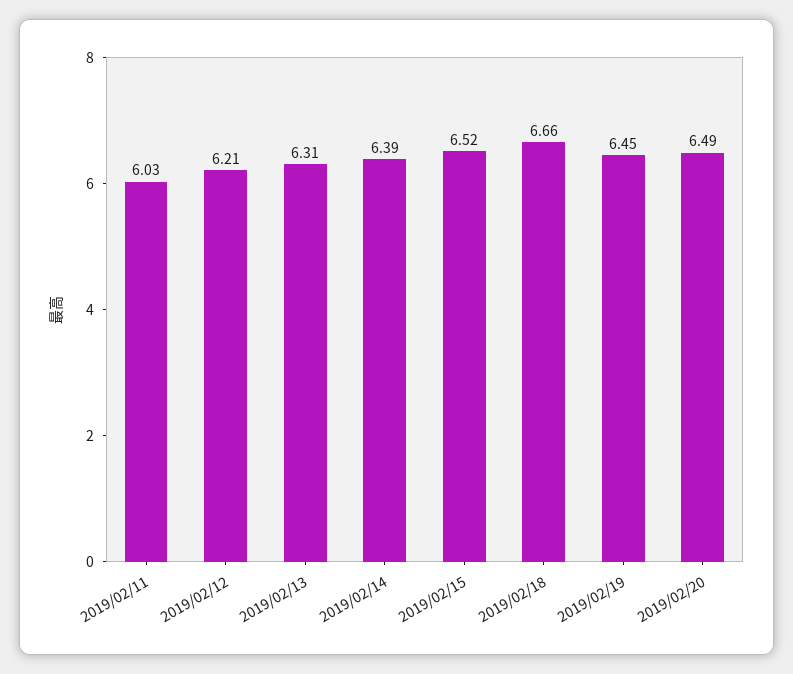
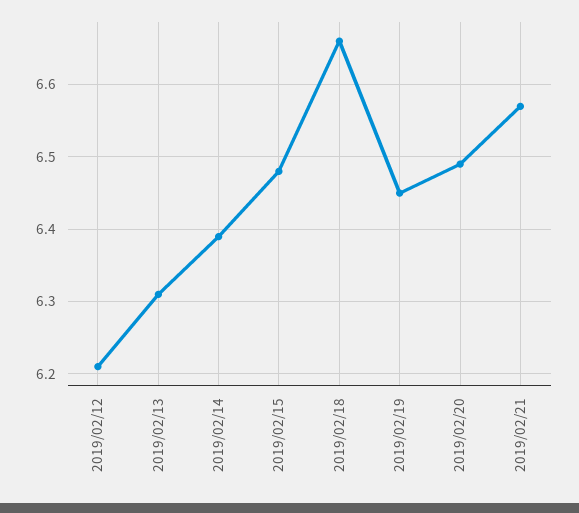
2019/02/11: 6.03 -> none
2019/02/15: 6.52 -> 6.48
2019/02/21: none -> 6.57

